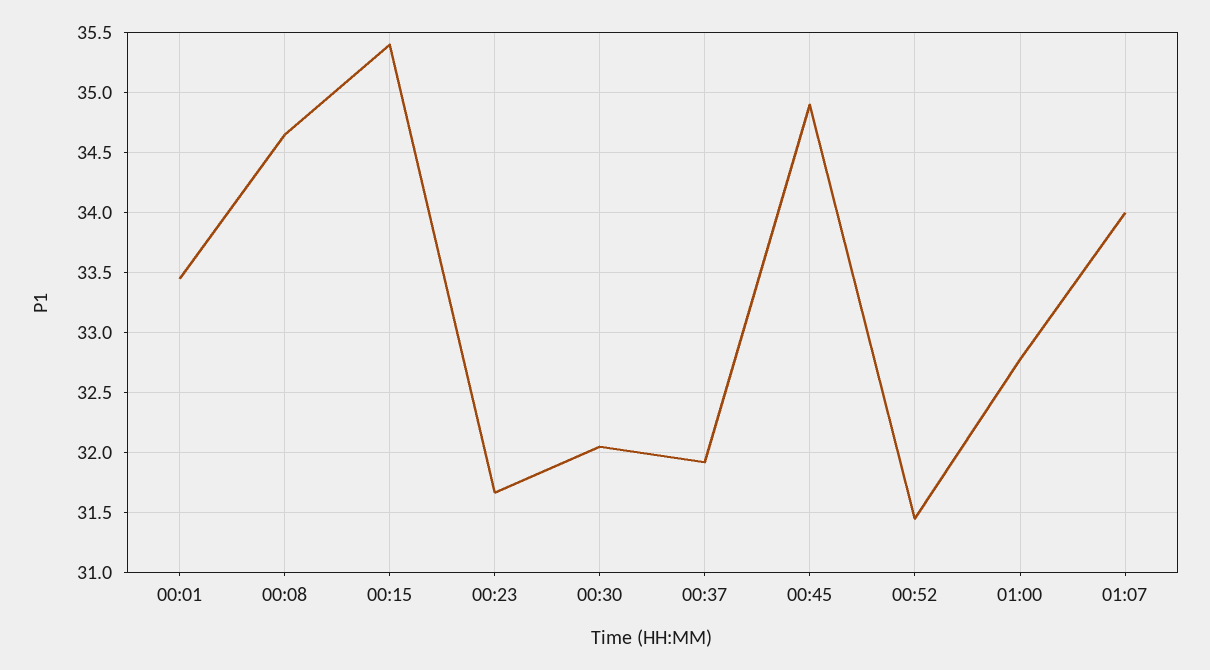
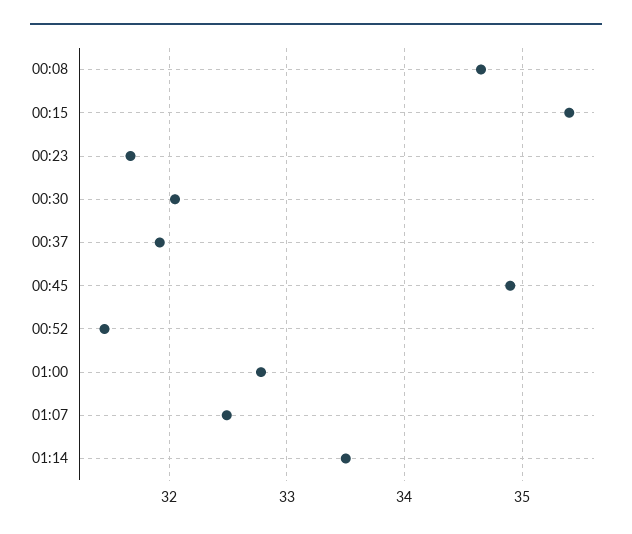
00:01: 33.45 -> none
01:07: 34 -> 32.5
01:14: none -> 33.5

